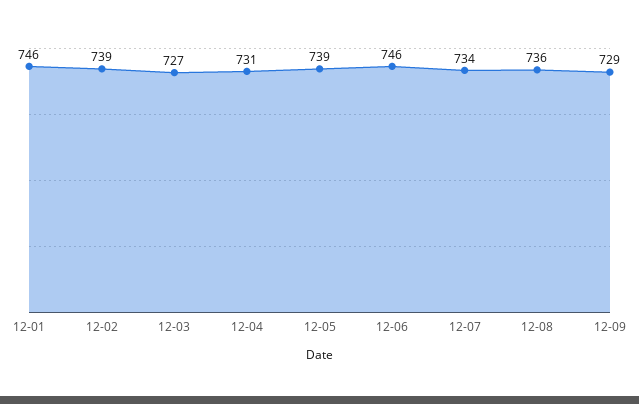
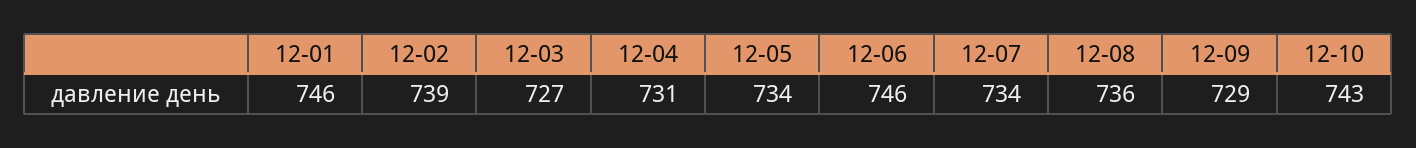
12-05: 739 -> 734
12-10: none -> 743

